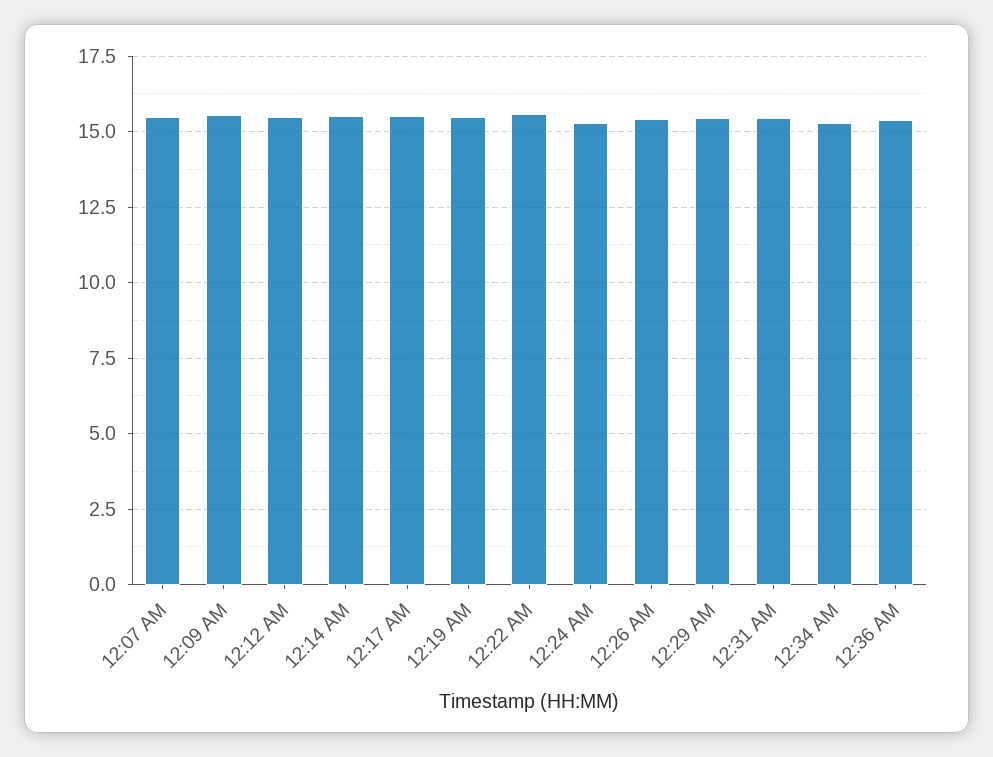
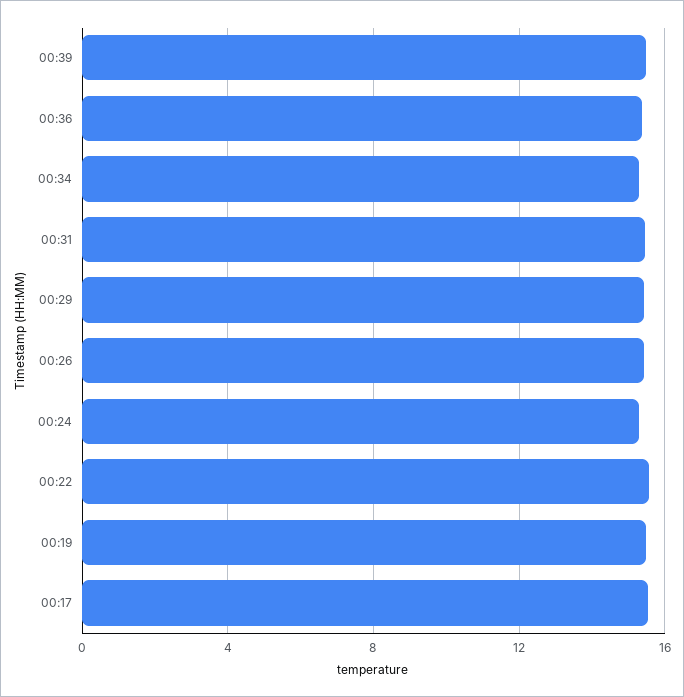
12:07 AM: 15.5 -> none
12:09 AM: 15.5 -> none
12:12 AM: 15.5 -> none
12:14 AM: 15.5 -> none
00:39: none -> 15.5

